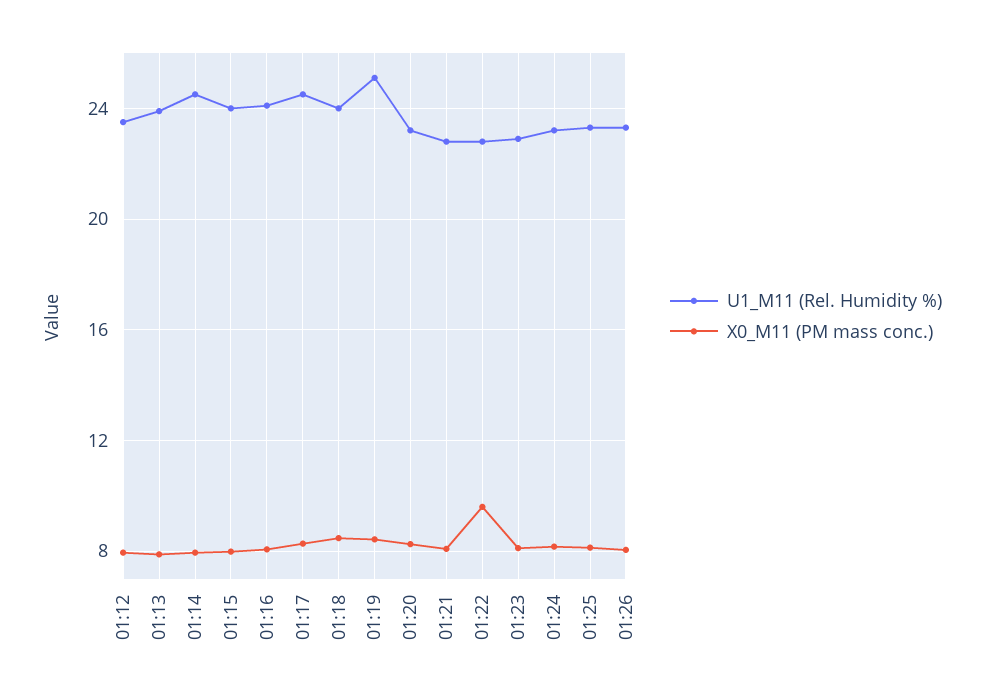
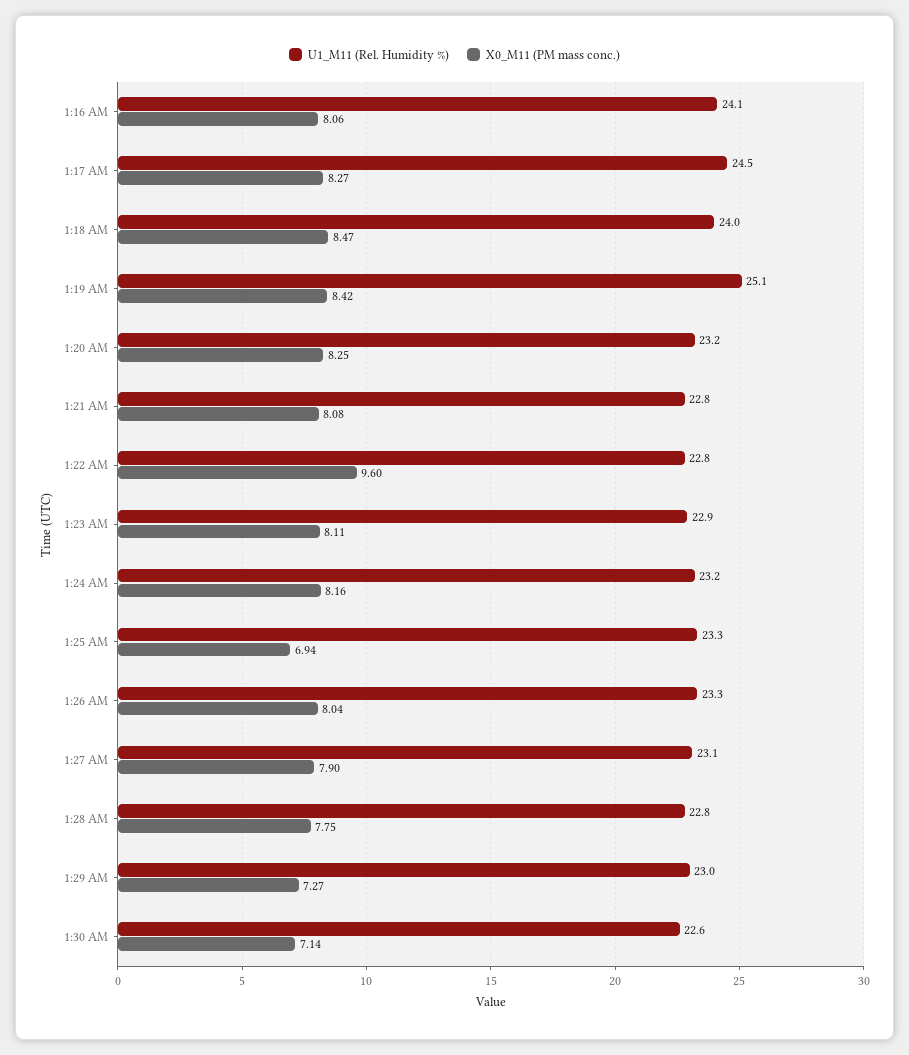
U1_M11 (Rel. Humidity %), 01:12: 23.5 -> none
X0_M11 (PM mass conc.), 01:12: 8 -> none
U1_M11 (Rel. Humidity %), 01:13: 24 -> none
X0_M11 (PM mass conc.), 01:13: 8 -> none
U1_M11 (Rel. Humidity %), 01:14: 24.5 -> none
X0_M11 (PM mass conc.), 01:14: 8 -> none
U1_M11 (Rel. Humidity %), 01:15: 24 -> none
X0_M11 (PM mass conc.), 01:15: 8 -> none
X0_M11 (PM mass conc.), 01:25: 8 -> 6.94
U1_M11 (Rel. Humidity %), 1:27 AM: none -> 23.1
X0_M11 (PM mass conc.), 1:27 AM: none -> 7.9
U1_M11 (Rel. Humidity %), 1:28 AM: none -> 22.8
X0_M11 (PM mass conc.), 1:28 AM: none -> 7.75
U1_M11 (Rel. Humidity %), 1:29 AM: none -> 23
X0_M11 (PM mass conc.), 1:29 AM: none -> 7.27
U1_M11 (Rel. Humidity %), 1:30 AM: none -> 22.6
X0_M11 (PM mass conc.), 1:30 AM: none -> 7.14

